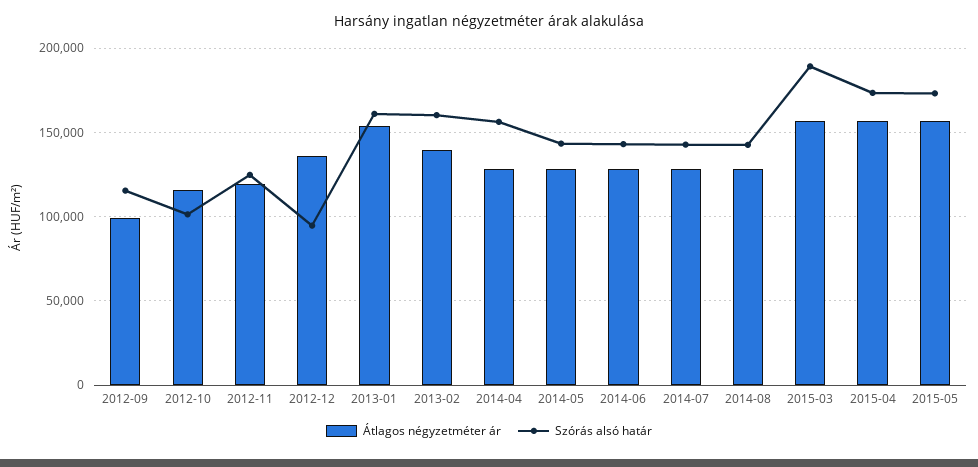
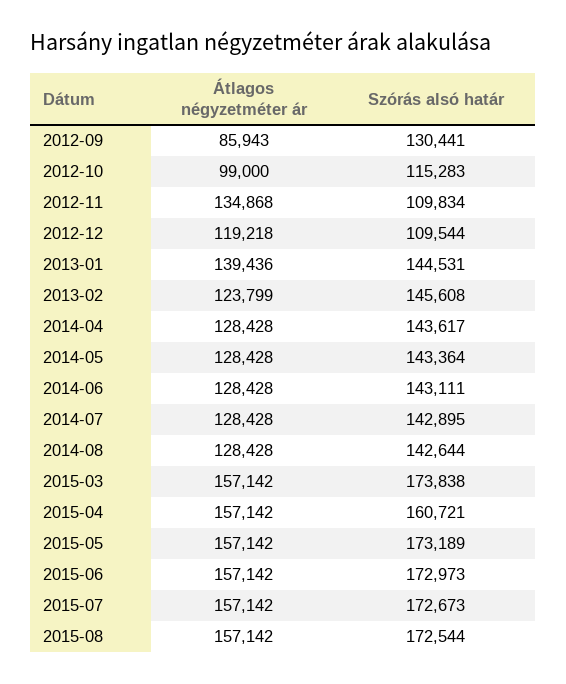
Átlagos négyzetméter ár, 2012-09: 100000 -> 85943
Szórás alsó határ, 2012-09: 115000 -> 130441
Átlagos négyzetméter ár, 2012-10: 115000 -> 99000
Szórás alsó határ, 2012-10: 100000 -> 115283
Átlagos négyzetméter ár, 2012-11: 120000 -> 134868
Szórás alsó határ, 2012-11: 125000 -> 109834
Átlagos négyzetméter ár, 2012-12: 135000 -> 119218
Szórás alsó határ, 2012-12: 95000 -> 109544
Átlagos négyzetméter ár, 2013-01: 155000 -> 139436
Szórás alsó határ, 2013-01: 160000 -> 144531
Átlagos négyzetméter ár, 2013-02: 140000 -> 123799
Szórás alsó határ, 2013-02: 160000 -> 145608
Szórás alsó határ, 2014-04: 155000 -> 143617
Szórás alsó határ, 2015-03: 190000 -> 173838
Szórás alsó határ, 2015-04: 175000 -> 160721
Átlagos négyzetméter ár, 2015-06: none -> 157142
Szórás alsó határ, 2015-06: none -> 172973
Átlagos négyzetméter ár, 2015-07: none -> 157142
Szórás alsó határ, 2015-07: none -> 172673
Átlagos négyzetméter ár, 2015-08: none -> 157142
Szórás alsó határ, 2015-08: none -> 172544

